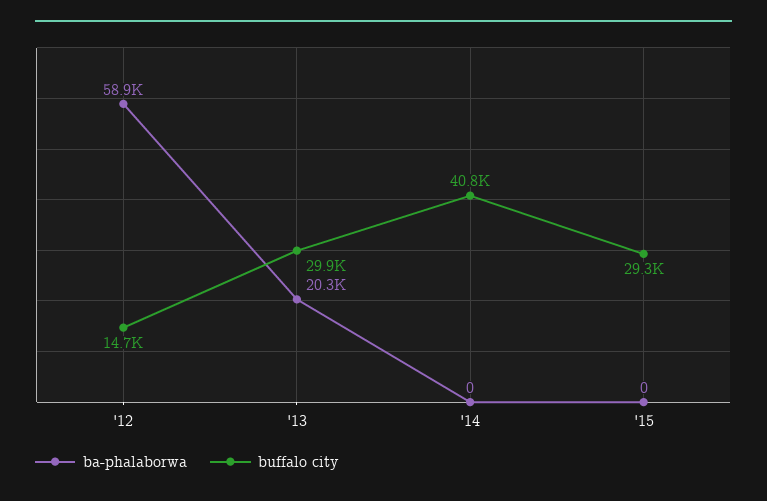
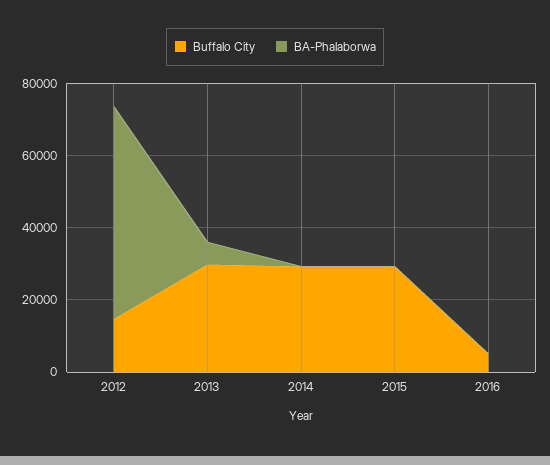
ba-phalaborwa, '13: 20300 -> 5000
buffalo city, '14: 40800 -> 30000
buffalo city, 2016: none -> 5000
ba-phalaborwa, 2016: none -> 0

